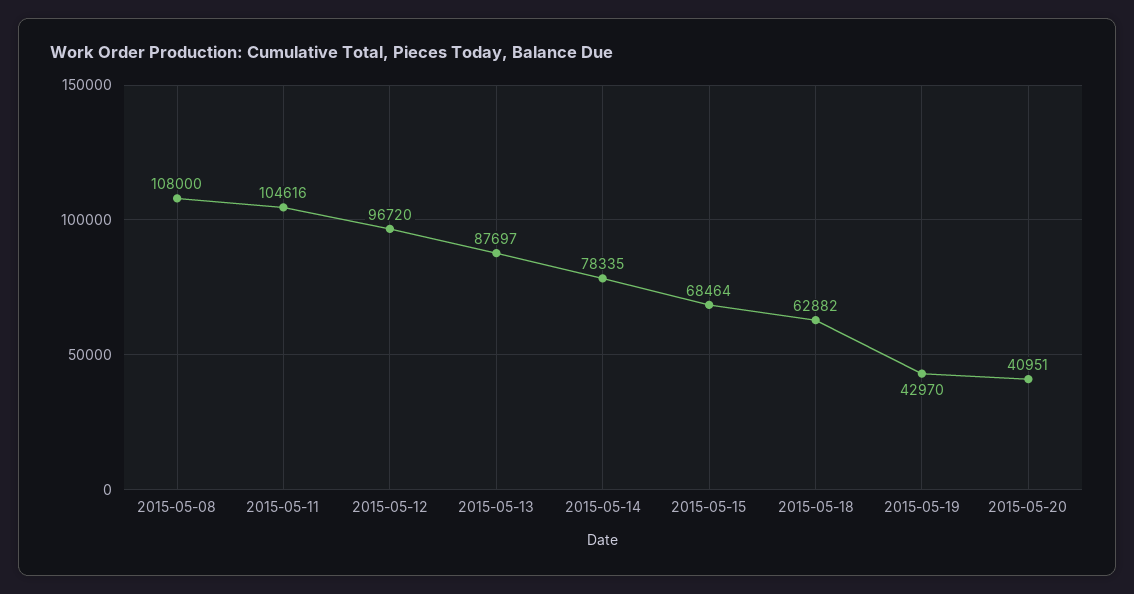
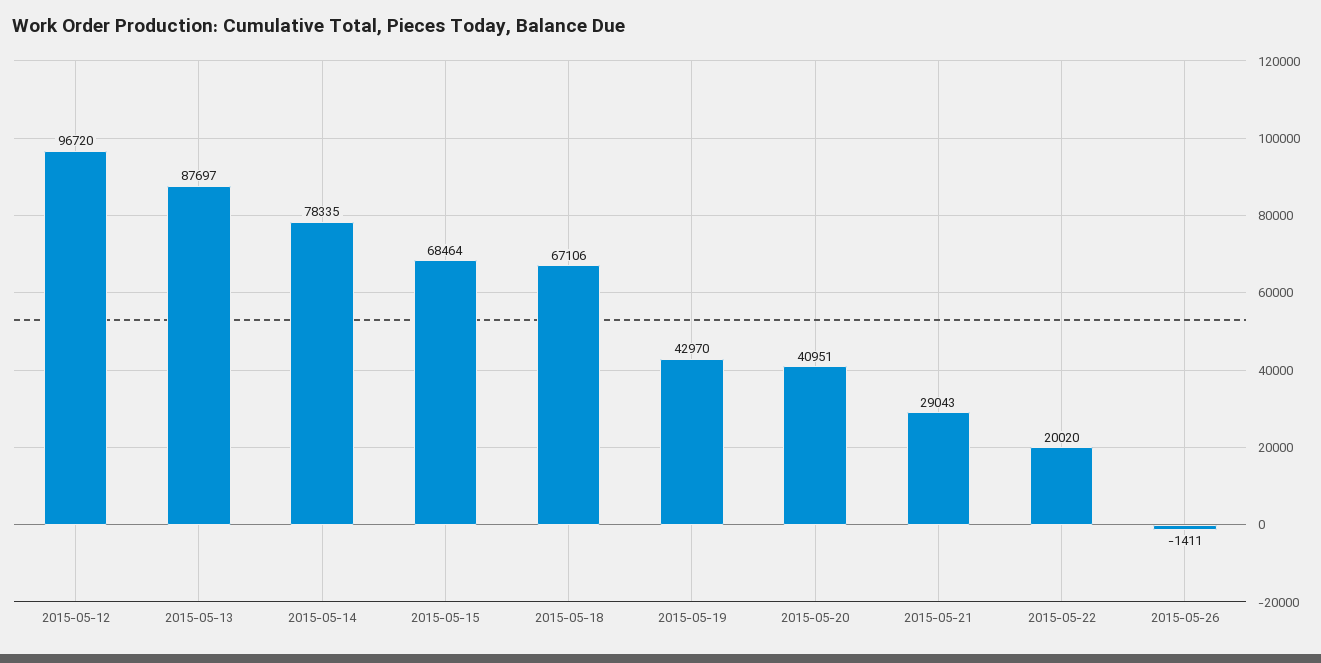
2015-05-08: 108000 -> none
2015-05-11: 104616 -> none
2015-05-18: 62882 -> 67106
2015-05-21: none -> 29043
2015-05-22: none -> 20020
2015-05-26: none -> -1411

